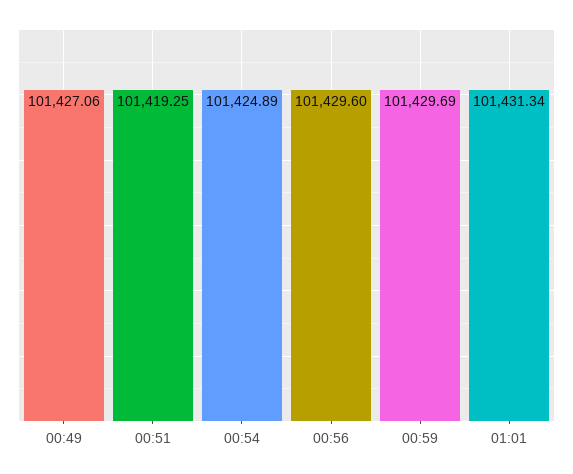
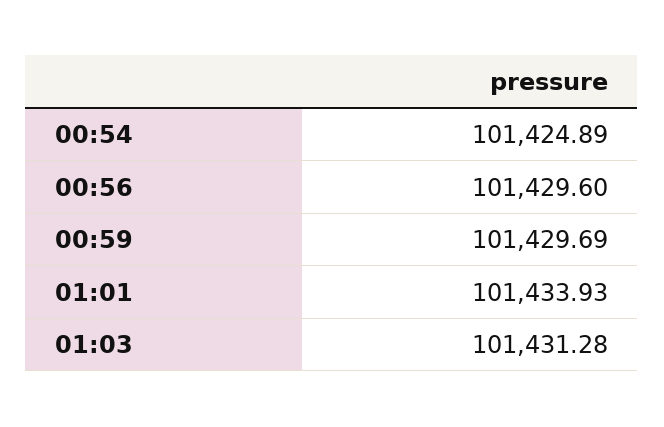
00:49: 101427.06 -> none
00:51: 101419.25 -> none
01:01: 101431.34 -> 101433.93
01:03: none -> 101431.28

